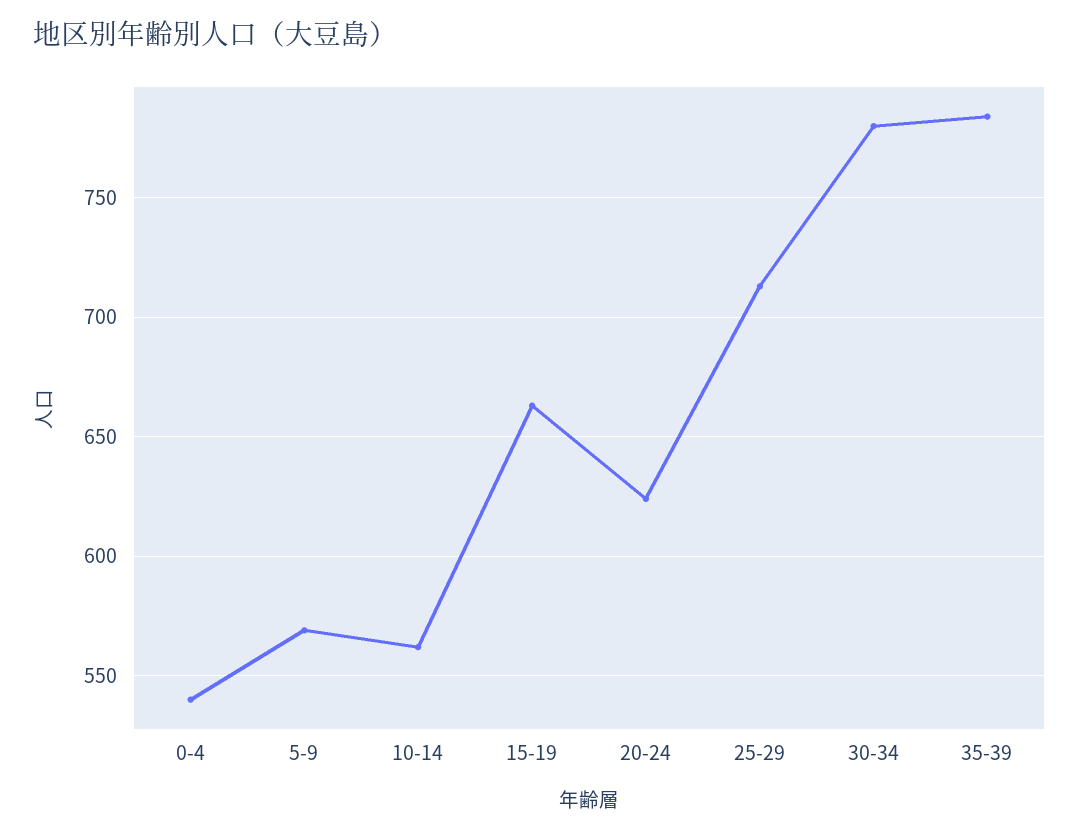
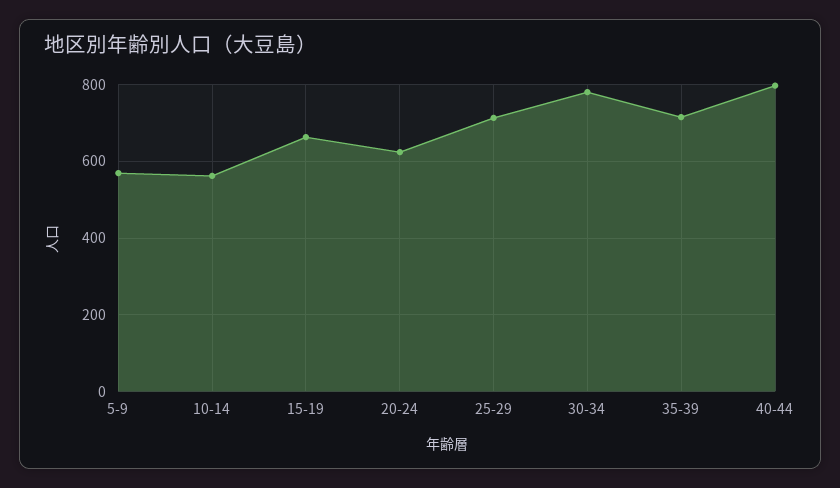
0-4: 540 -> none
35-39: 785 -> 720
40-44: none -> 800

